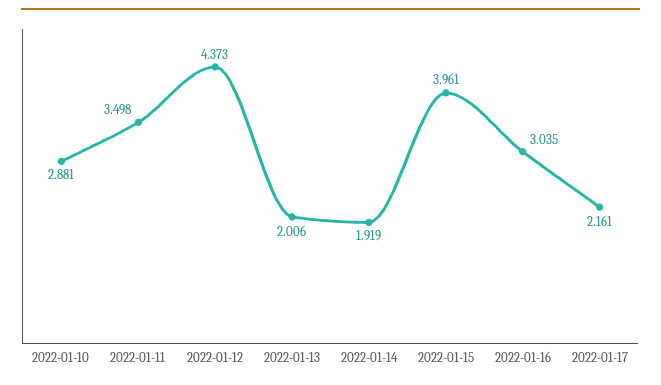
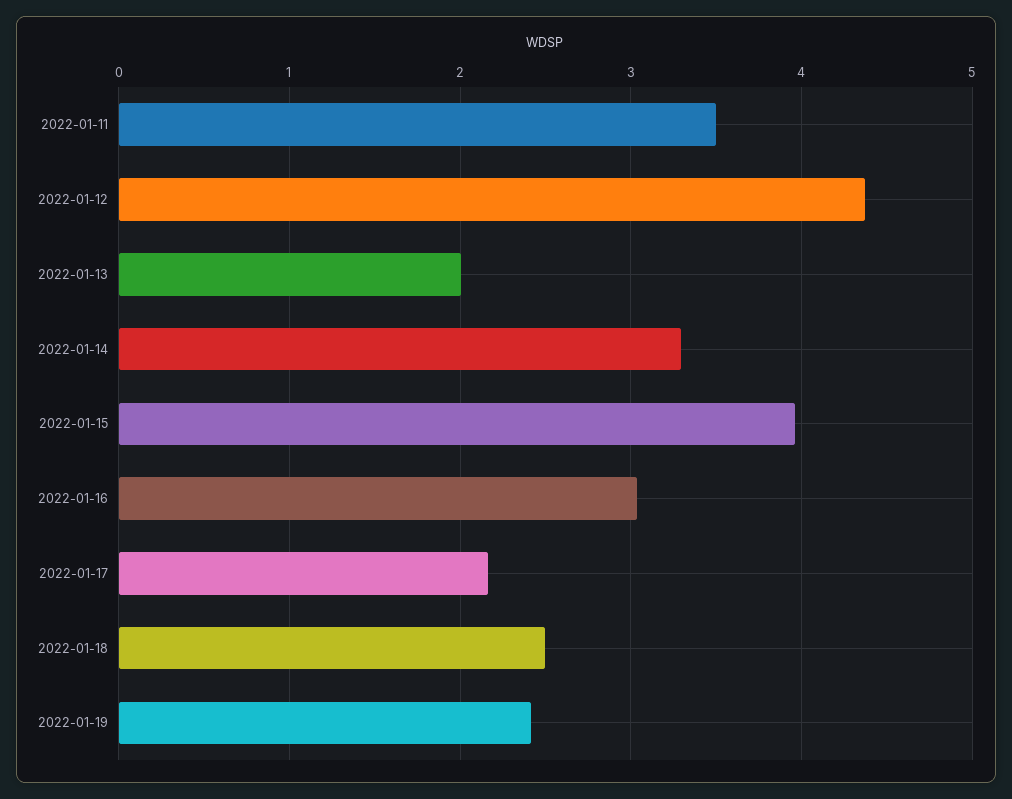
2022-01-10: 2.881 -> none
2022-01-14: 1.919 -> 3.3
2022-01-18: none -> 2.5
2022-01-19: none -> 2.4

